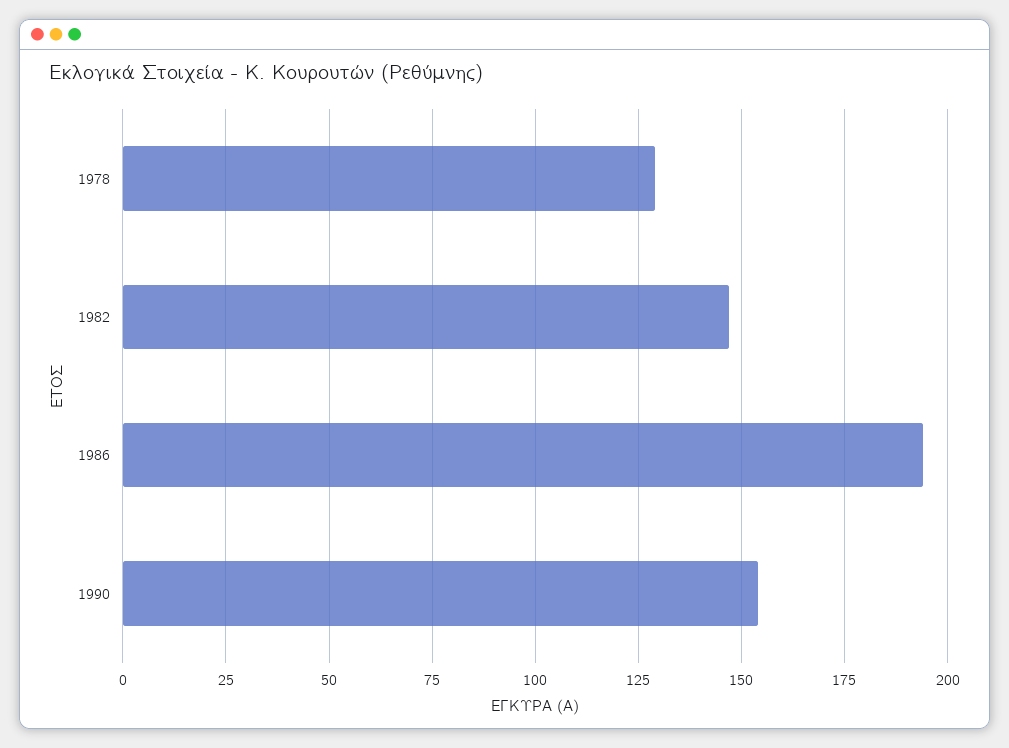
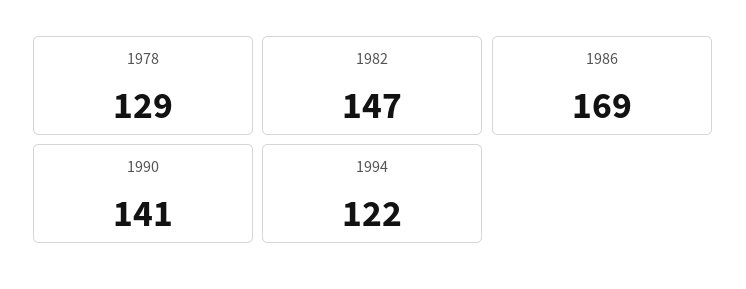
1986: 195 -> 169
1990: 155 -> 141
1994: none -> 122

